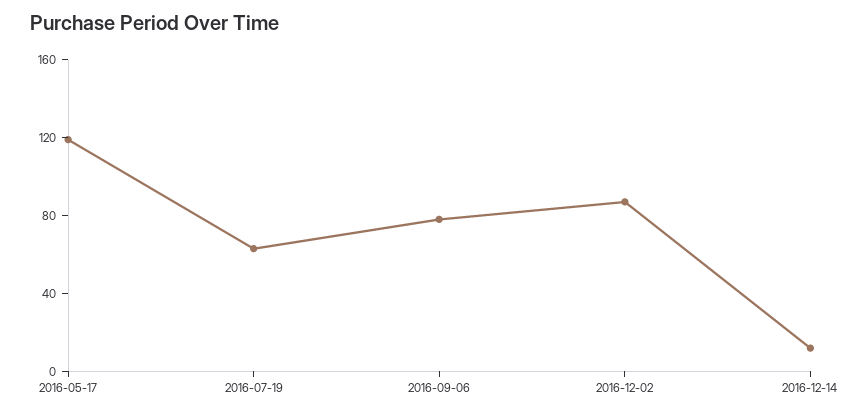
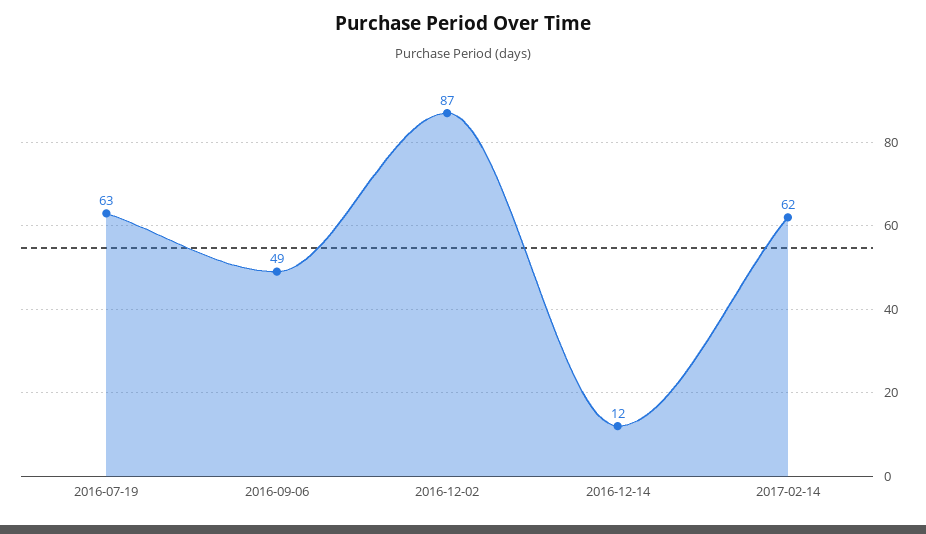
2016-05-17: 120 -> none
2016-09-06: 80 -> 49
2017-02-14: none -> 62

